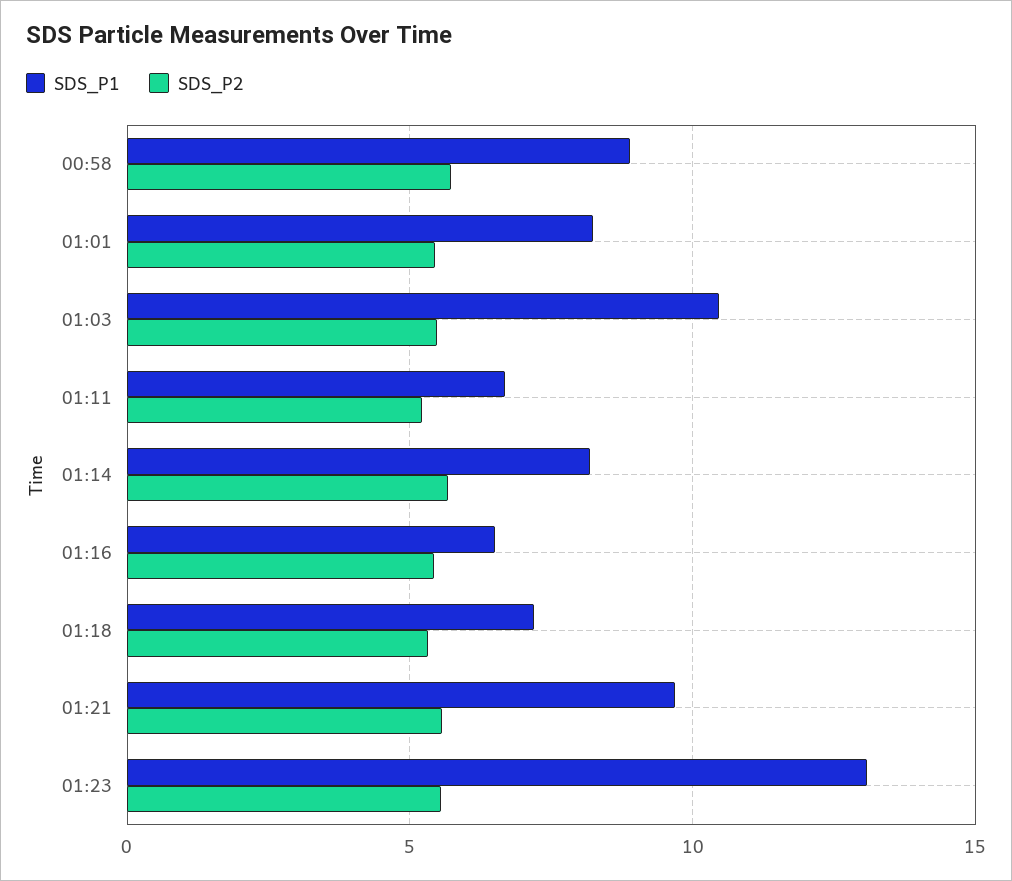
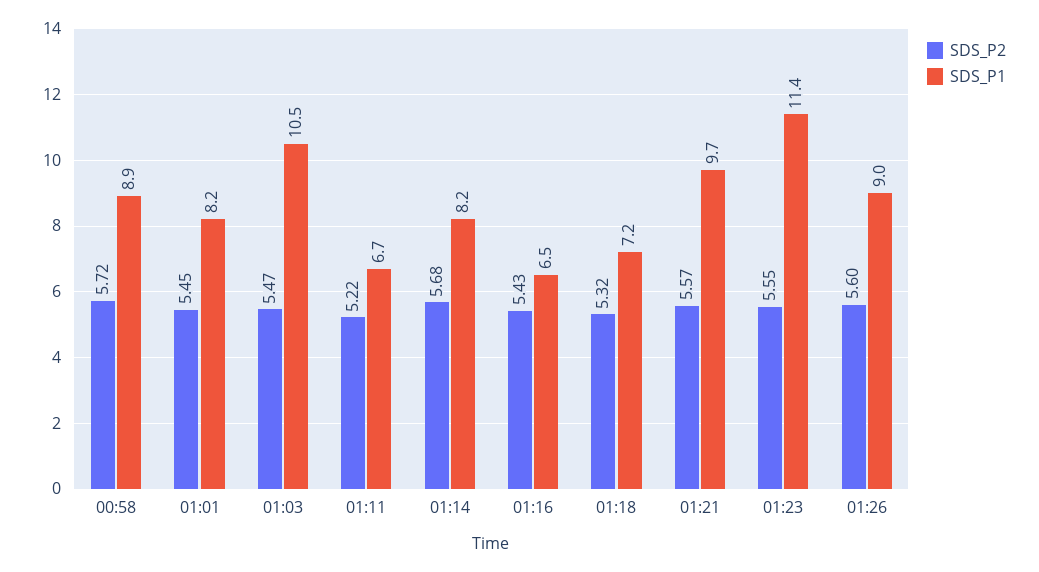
SDS_P1, 01:23: 13 -> 11.4
SDS_P2, 01:26: none -> 5.6
SDS_P1, 01:26: none -> 9

